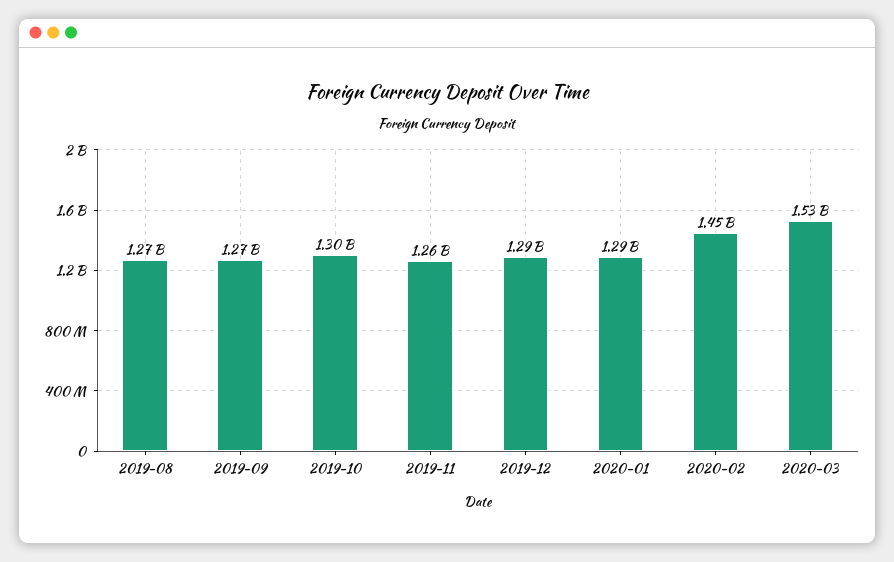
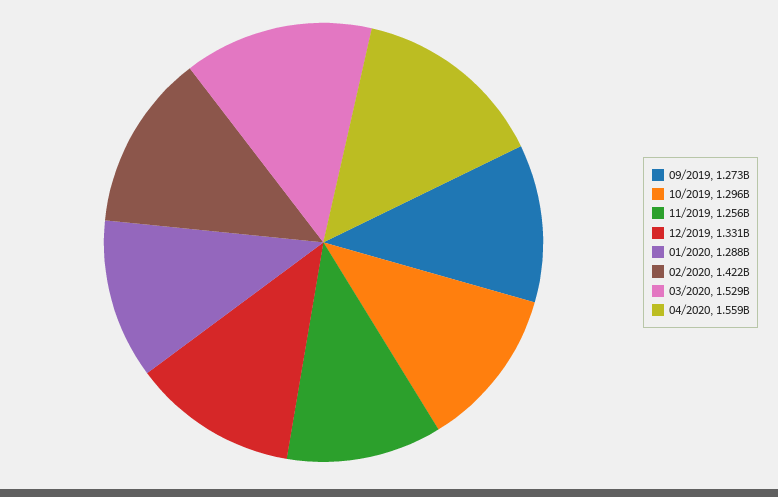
2019-08: 1270000000 -> none
2019-12: 1290000000 -> 1331000000
2020-02: 1450000000 -> 1422000000
04/2020: none -> 1559000000

